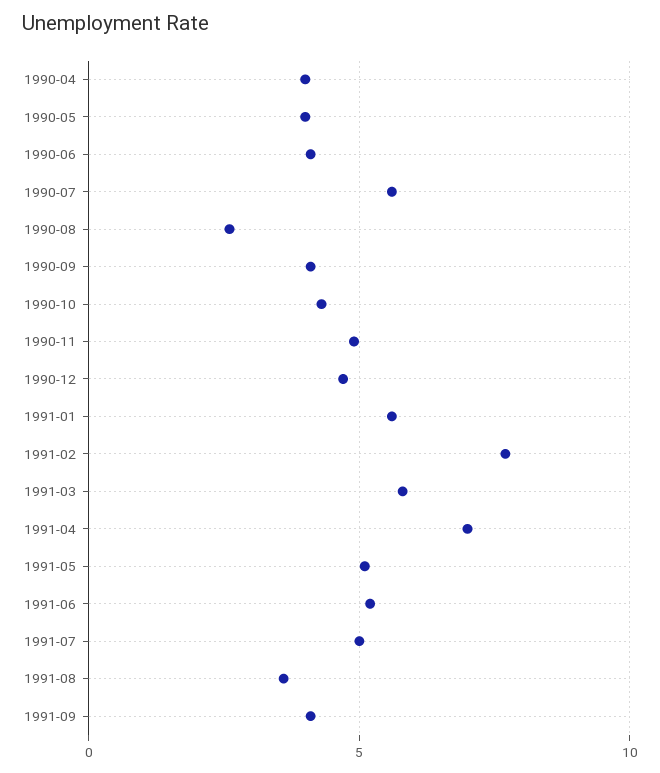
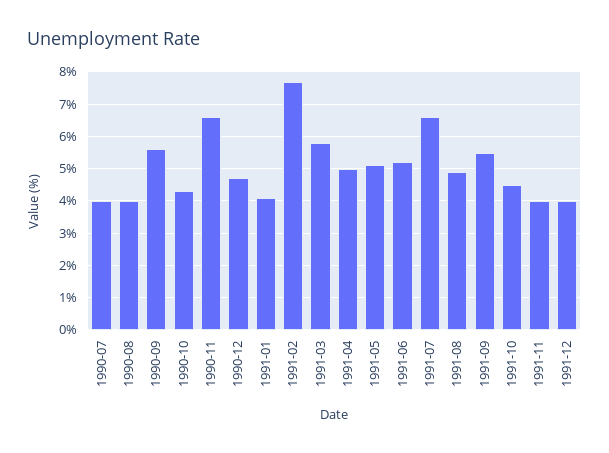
1990-04: 4 -> none
1990-05: 4 -> none
1990-06: 4 -> none
1990-07: 5.5 -> 4
1990-08: 2.5 -> 4
1990-09: 4 -> 5.5
1990-11: 5 -> 6.5
1991-01: 5.5 -> 4
1991-04: 7 -> 5
1991-07: 5 -> 6.5
1991-08: 3.5 -> 5
1991-09: 4 -> 5.5
1991-10: none -> 4.5
1991-11: none -> 4
1991-12: none -> 4

